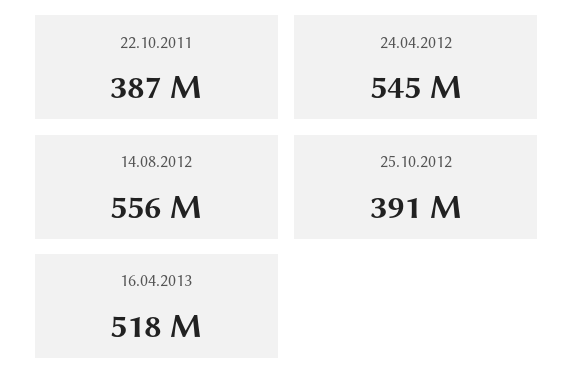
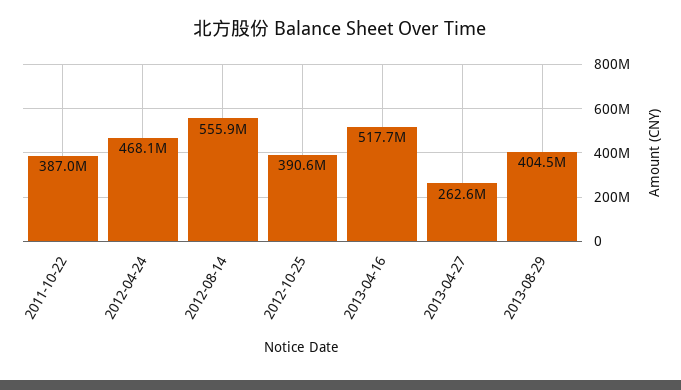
24.04.2012: 545000000 -> 468100000
2013-04-27: none -> 262600000
2013-08-29: none -> 404500000

